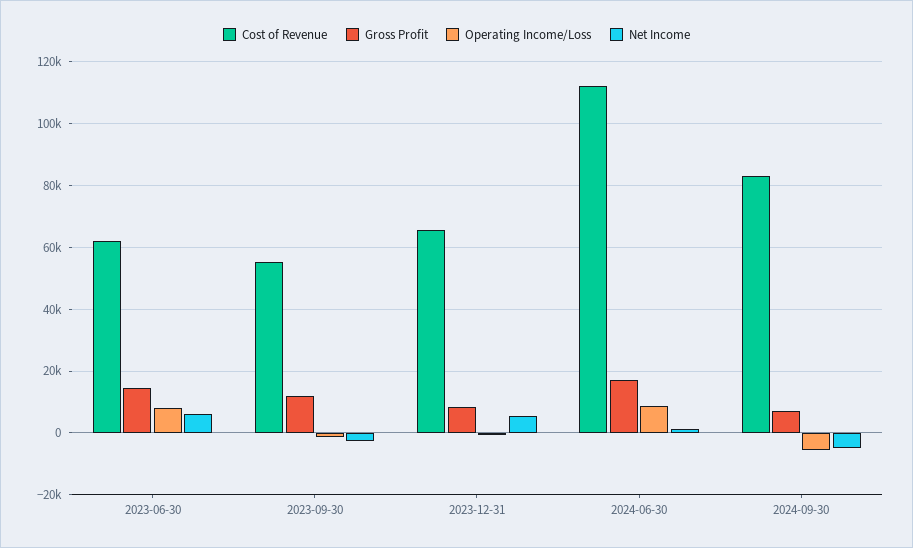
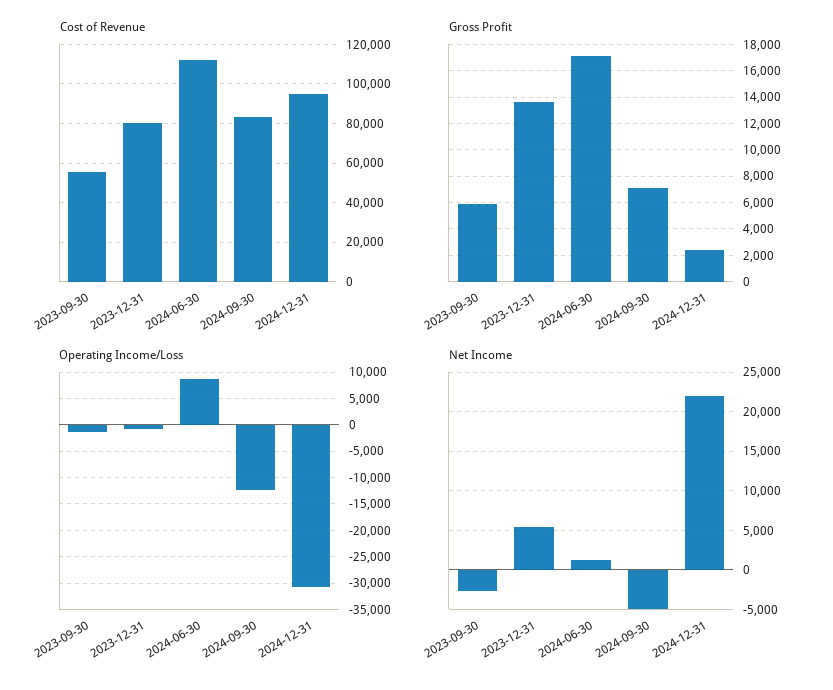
Cost of Revenue, 2023-06-30: 62000 -> none
Gross Profit, 2023-06-30: 14000 -> none
Operating Income/Loss, 2023-06-30: 8000 -> none
Net Income, 2023-06-30: 6000 -> none
Gross Profit, 2023-09-30: 12000 -> 6000
Cost of Revenue, 2023-12-31: 66000 -> 80000
Gross Profit, 2023-12-31: 8000 -> 13500
Operating Income/Loss, 2024-09-30: -6000 -> -12500
Cost of Revenue, 2024-12-31: none -> 95000
Gross Profit, 2024-12-31: none -> 2500
Operating Income/Loss, 2024-12-31: none -> -30000
Net Income, 2024-12-31: none -> 22000

